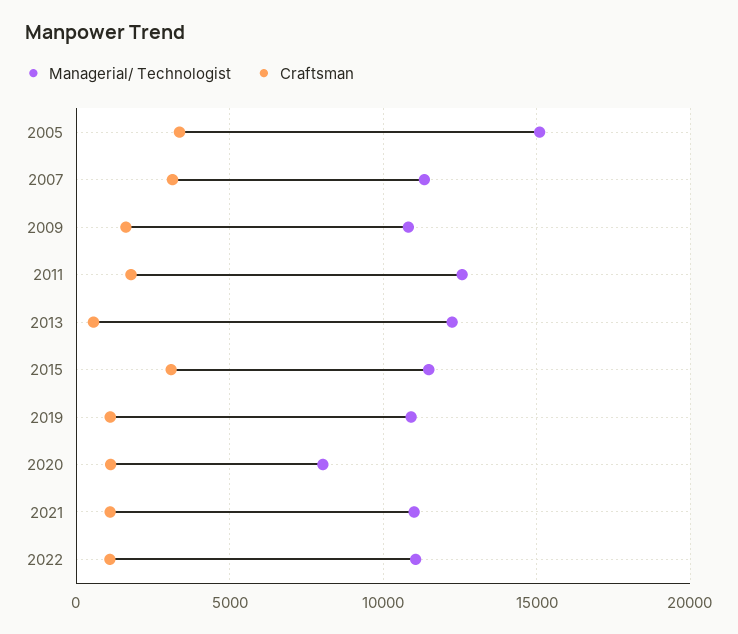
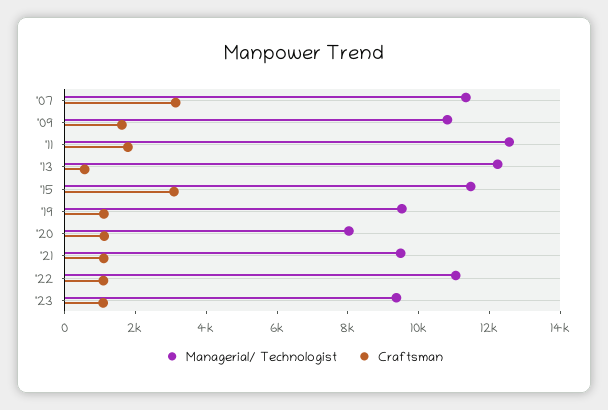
Managerial/ Technologist, 2005: 15000 -> none
Craftsman, 2005: 3500 -> none
Managerial/ Technologist, 2019: 11000 -> 9500
Managerial/ Technologist, 2021: 11000 -> 9500
Managerial/ Technologist, '23: none -> 9500
Craftsman, '23: none -> 1000

